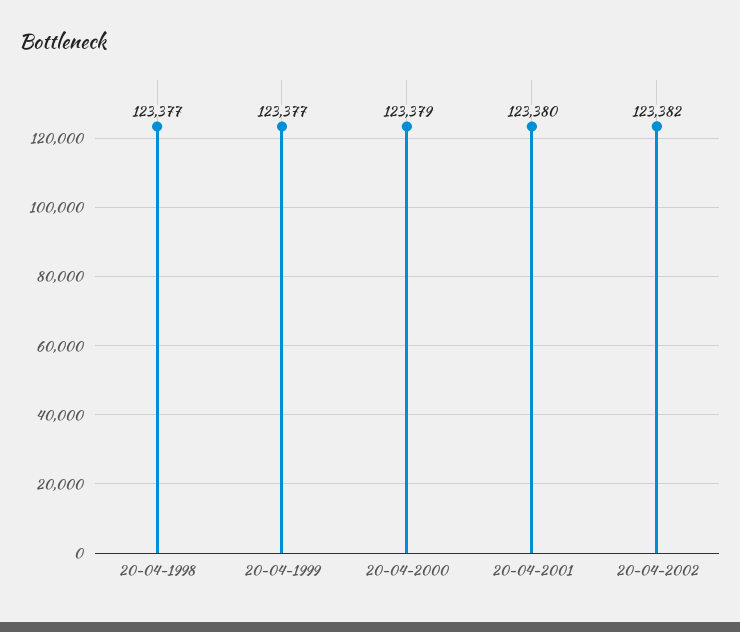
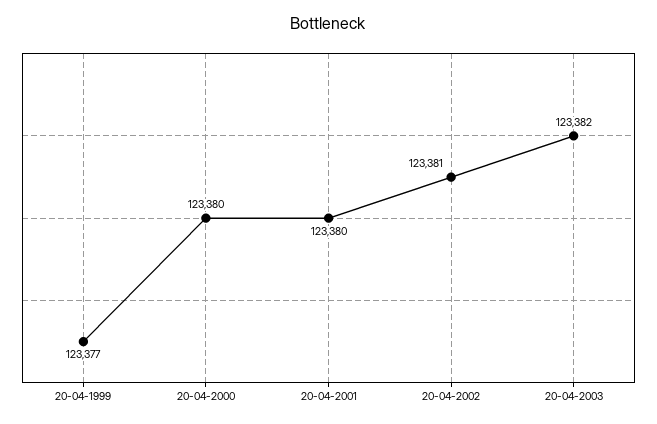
20-04-1998: 123377 -> none
20-04-2000: 123379 -> 123380
20-04-2002: 123382 -> 123381
20-04-2003: none -> 123382

